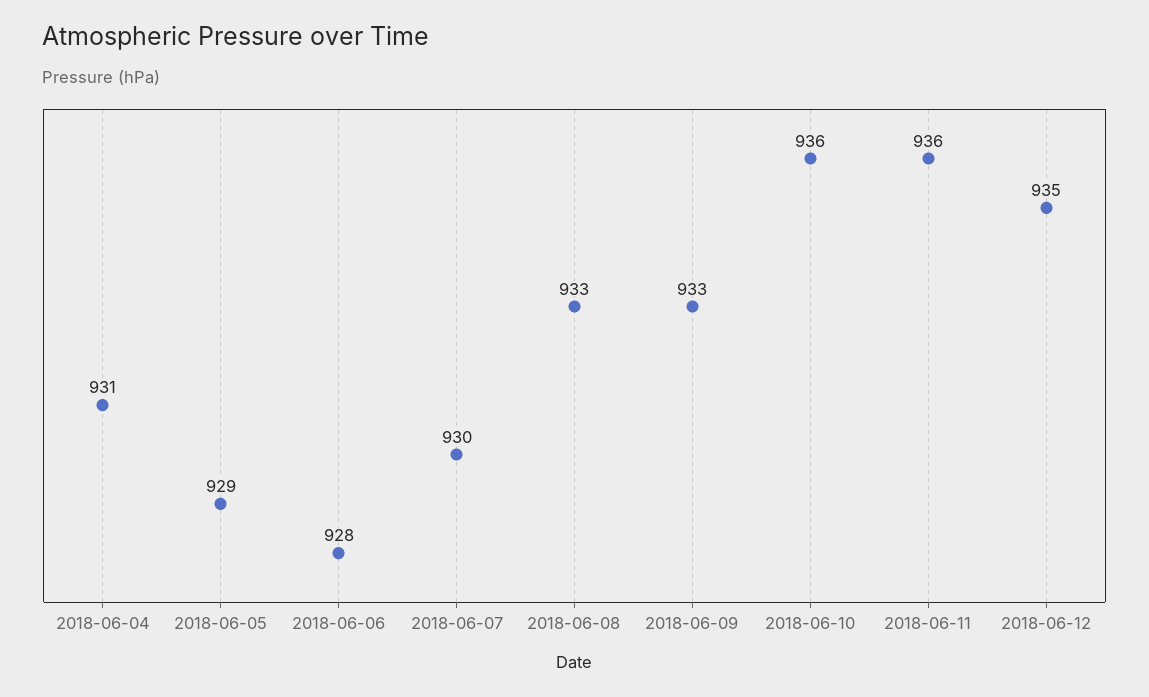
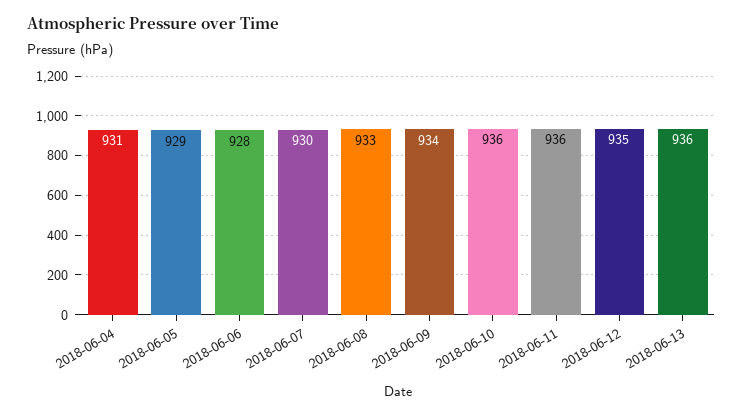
2018-06-09: 933 -> 934
2018-06-13: none -> 936

